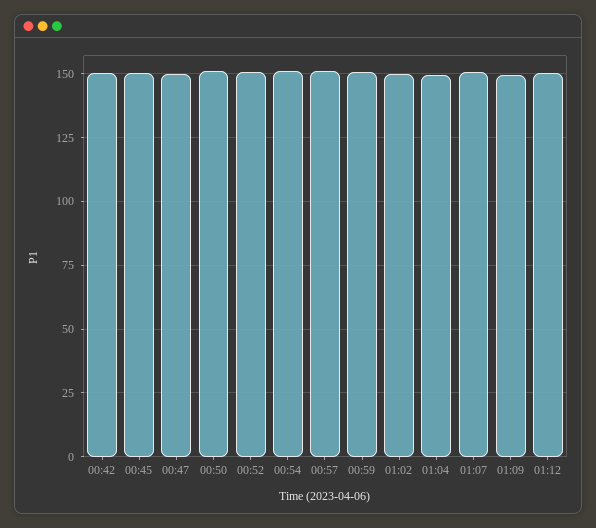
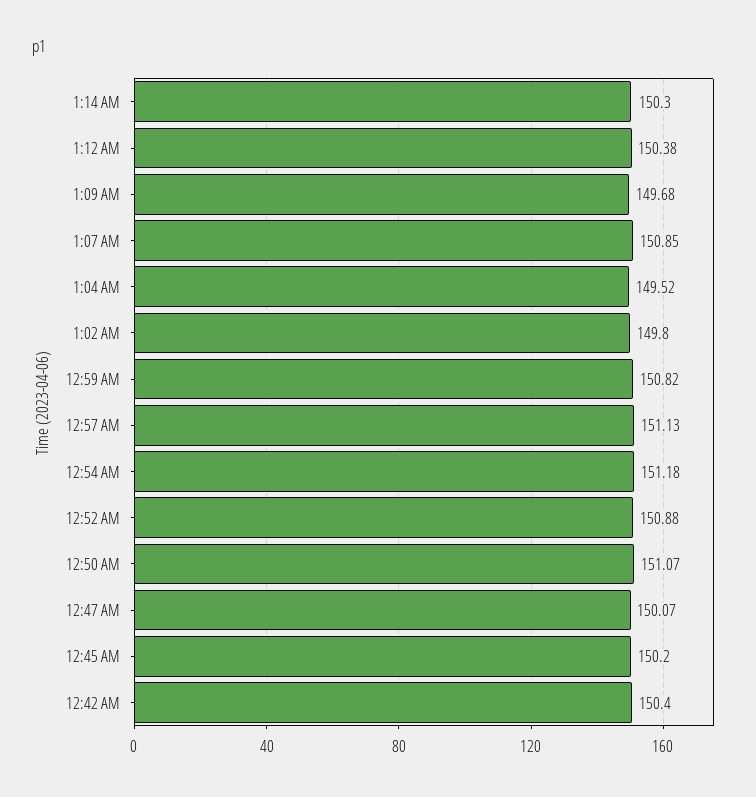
1:14 AM: none -> 150.3

